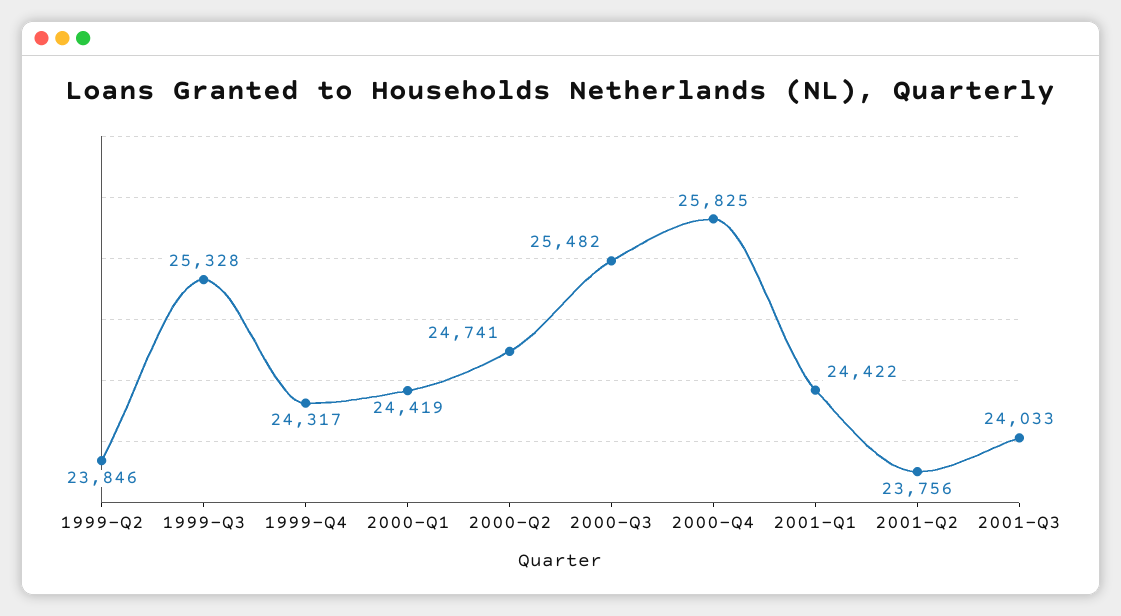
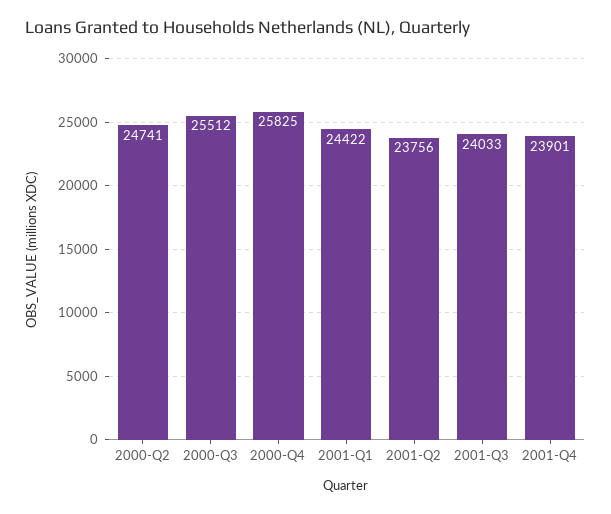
1999-Q2: 23846 -> none
1999-Q3: 25328 -> none
1999-Q4: 24317 -> none
2000-Q1: 24419 -> none
2000-Q3: 25482 -> 25512
2001-Q4: none -> 23901

